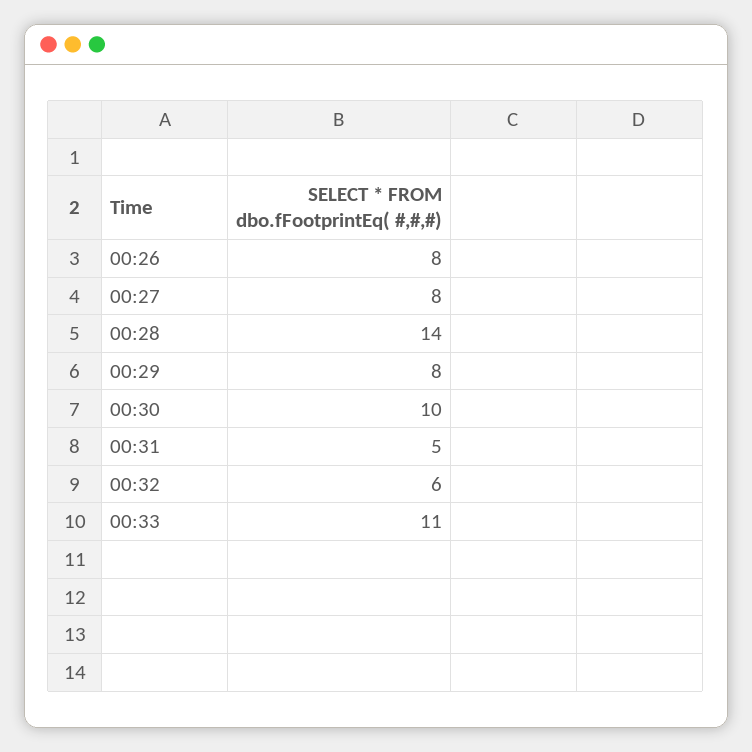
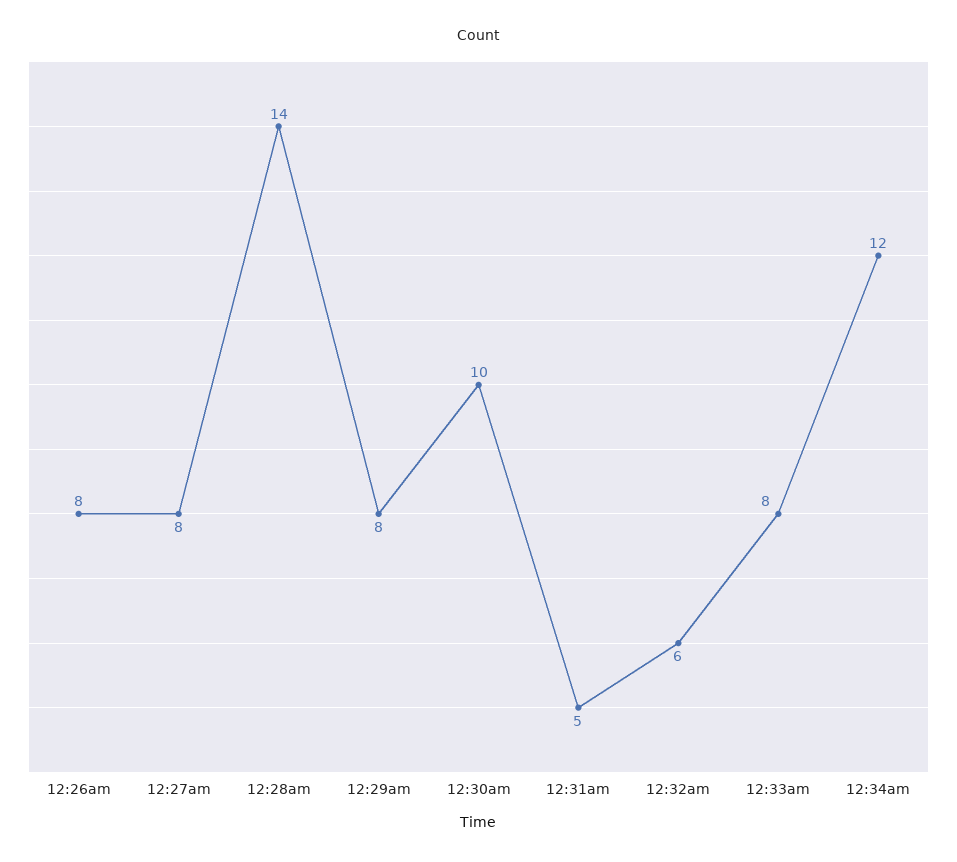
00:33: 11 -> 8
12:34am: none -> 12

